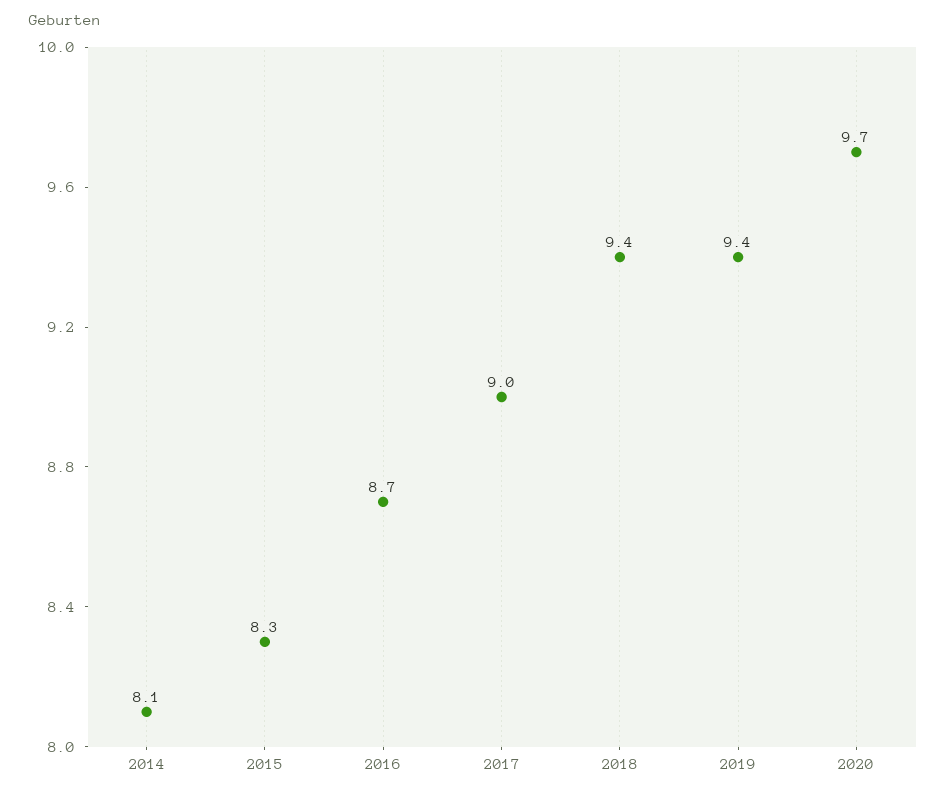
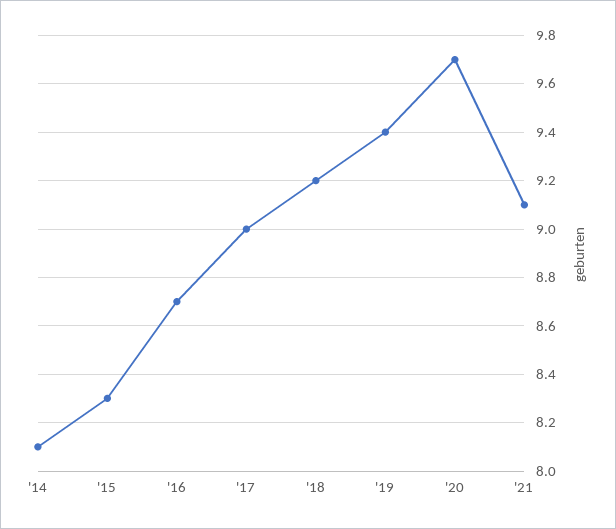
2018: 9.4 -> 9.2
'21: none -> 9.1

